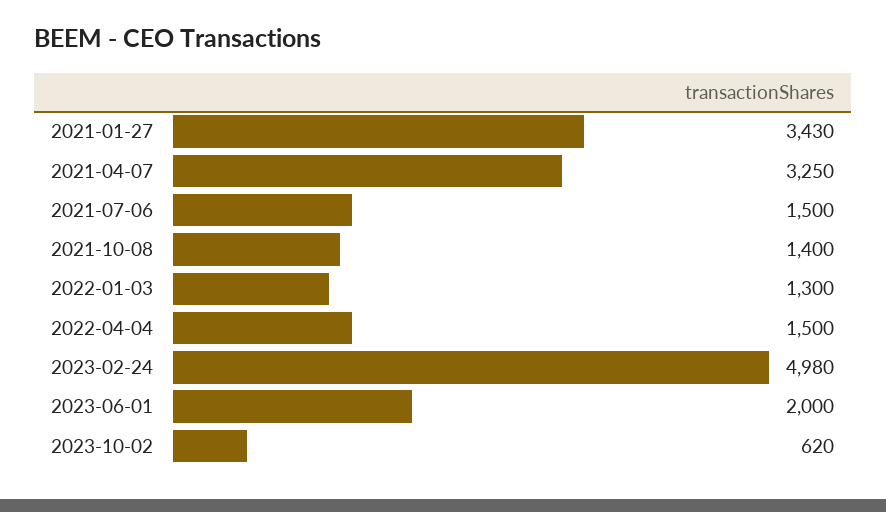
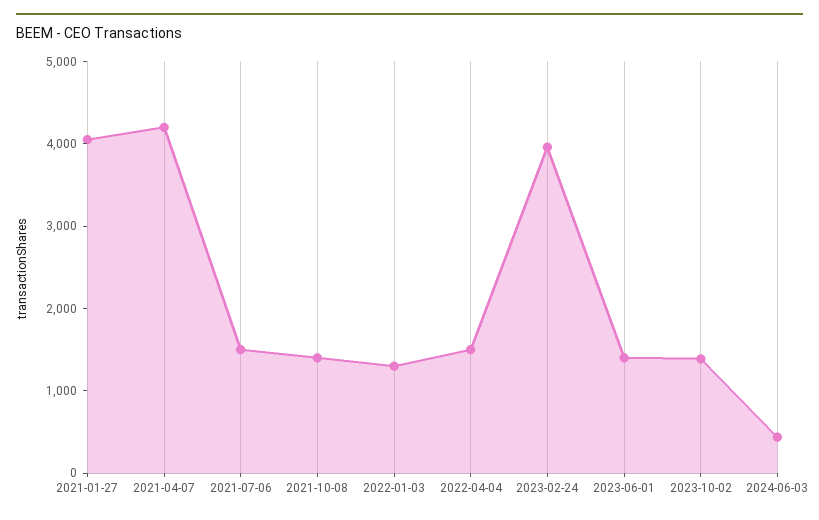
2021-01-27: 3430 -> 4000
2021-04-07: 3250 -> 4200
2023-02-24: 4980 -> 4000
2023-06-01: 2000 -> 1400
2023-10-02: 620 -> 1400
2024-06-03: none -> 400

